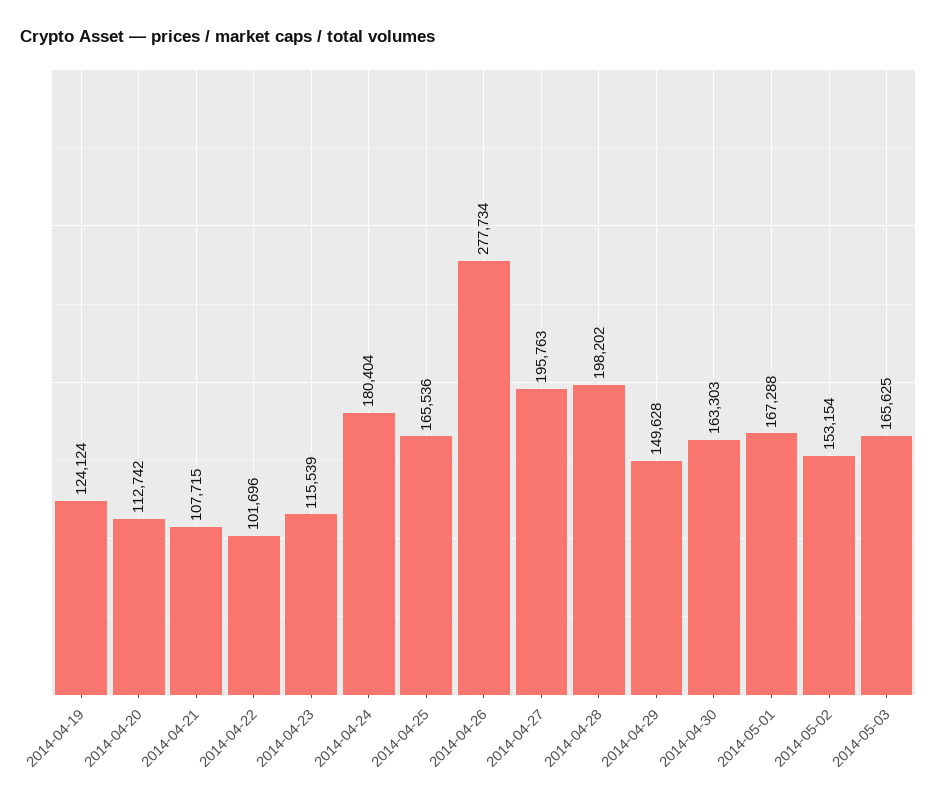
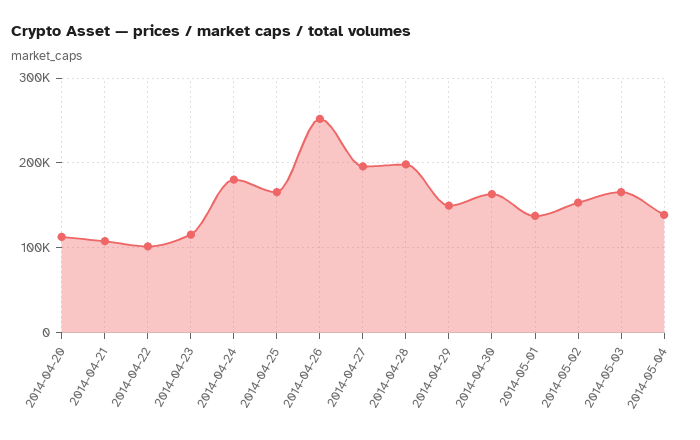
2014-04-19: 124124 -> none
2014-04-26: 277734 -> 250000
2014-05-01: 167288 -> 140000
2014-05-04: none -> 140000

